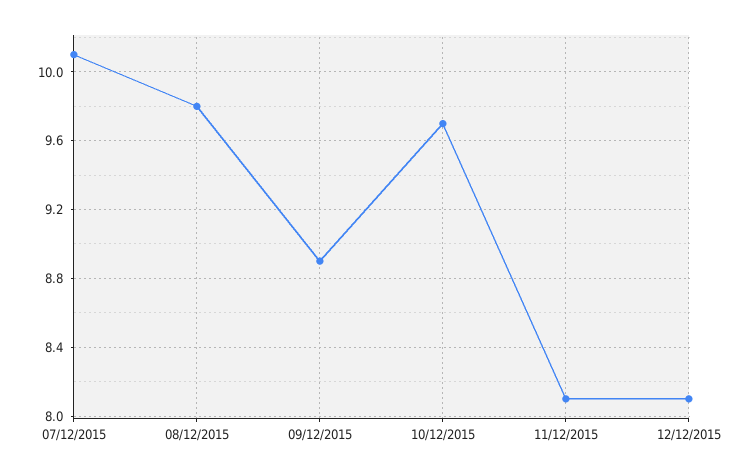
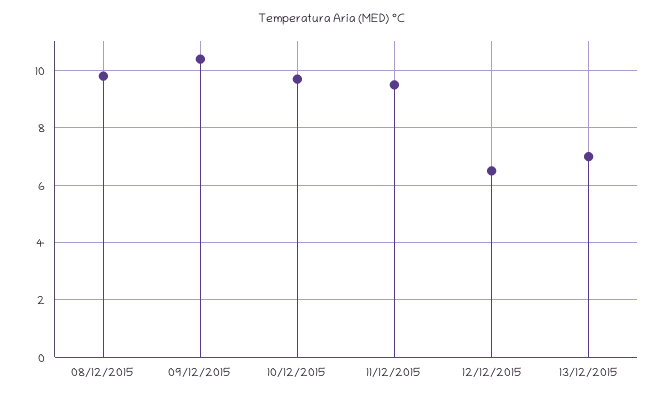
07/12/2015: 10.1 -> none
09/12/2015: 8.9 -> 10.5
11/12/2015: 8.1 -> 9.5
12/12/2015: 8.1 -> 6.5
13/12/2015: none -> 7

